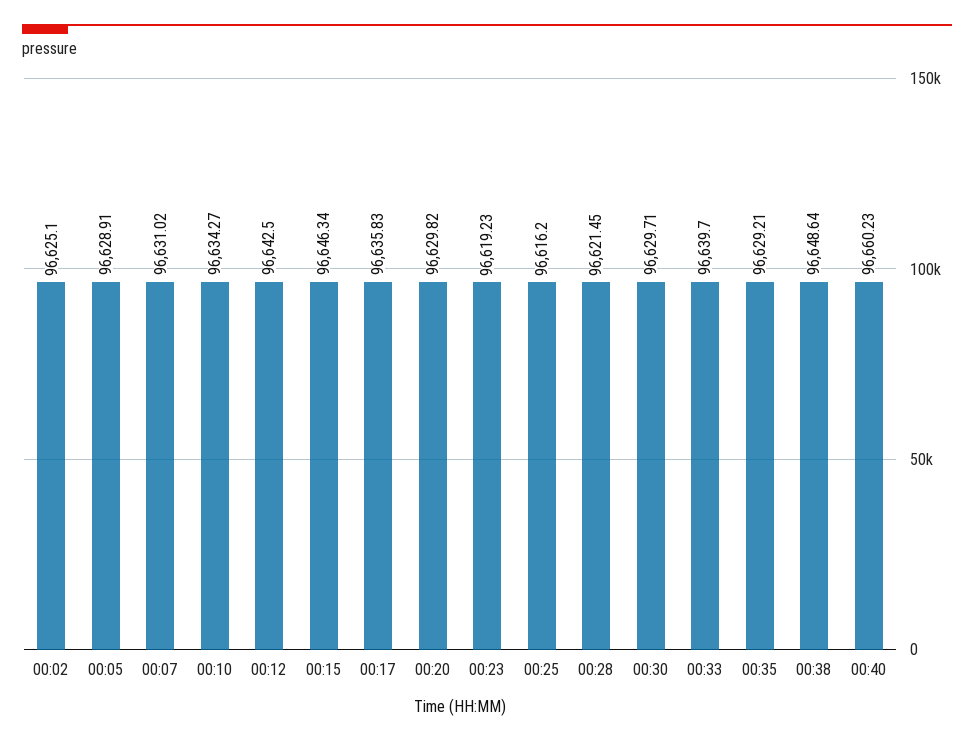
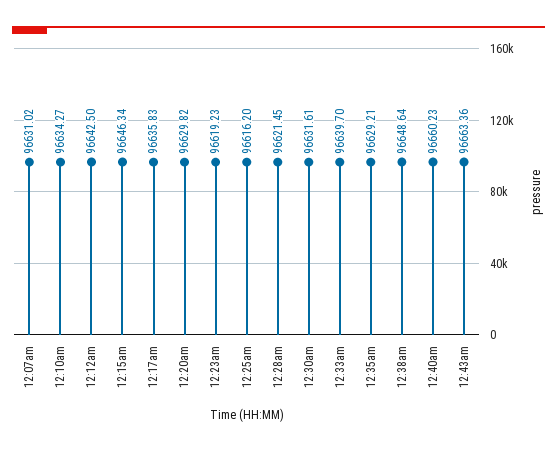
00:02: 96625.1 -> none
00:05: 96628.91 -> none
00:30: 96629.71 -> 96631.61
12:43am: none -> 96663.36

